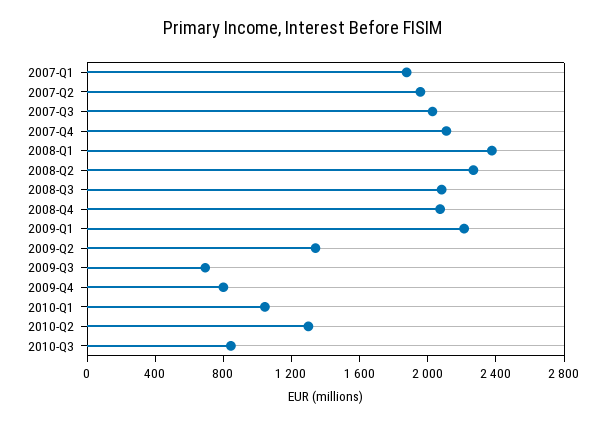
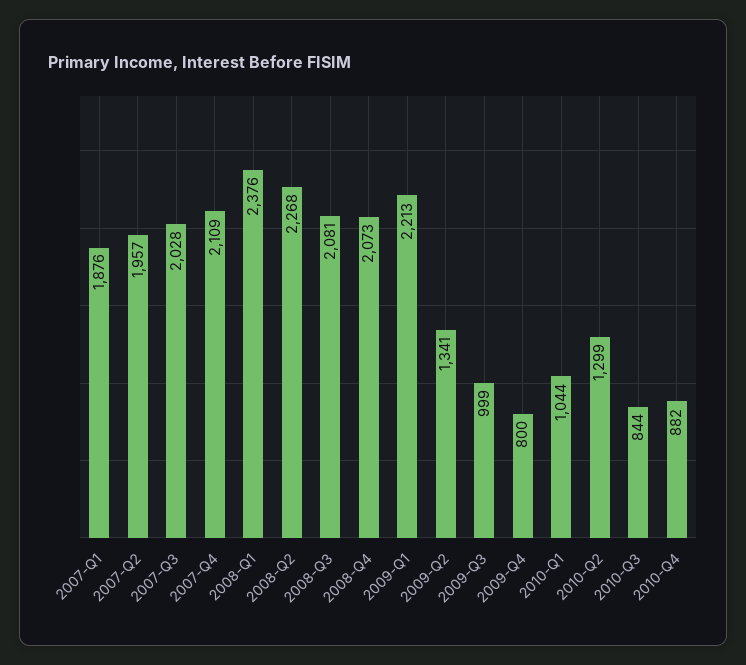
2009-Q3: 700 -> 999
2010-Q4: none -> 882

